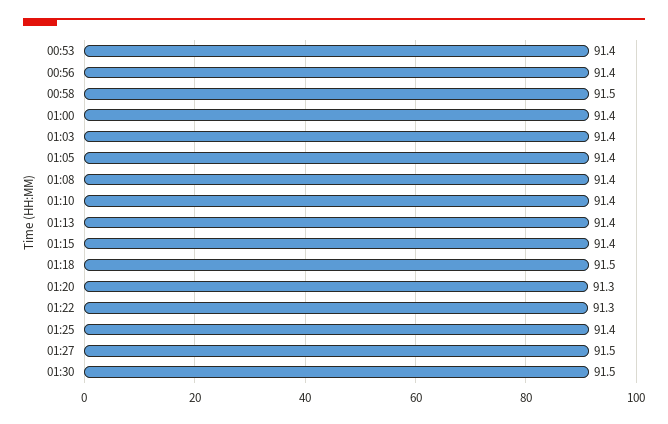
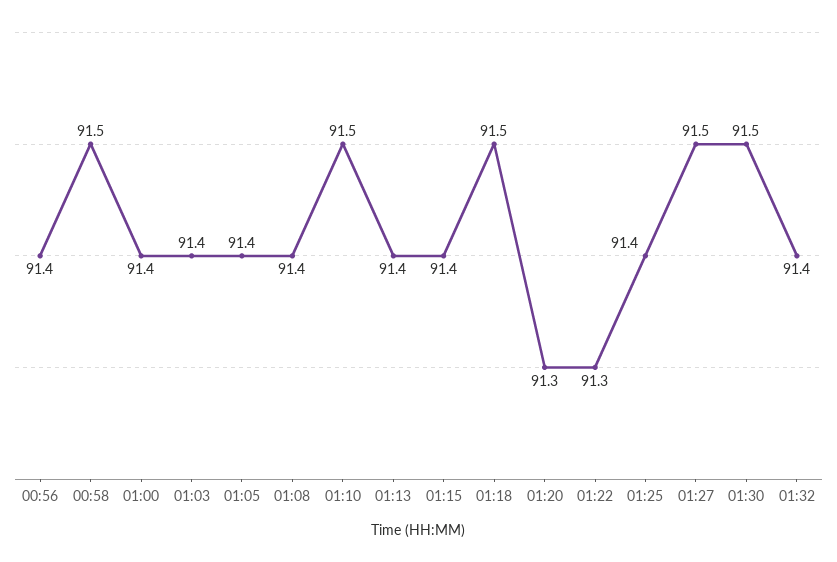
00:53: 91.4 -> none
01:10: 91.4 -> 91.5
01:32: none -> 91.4

